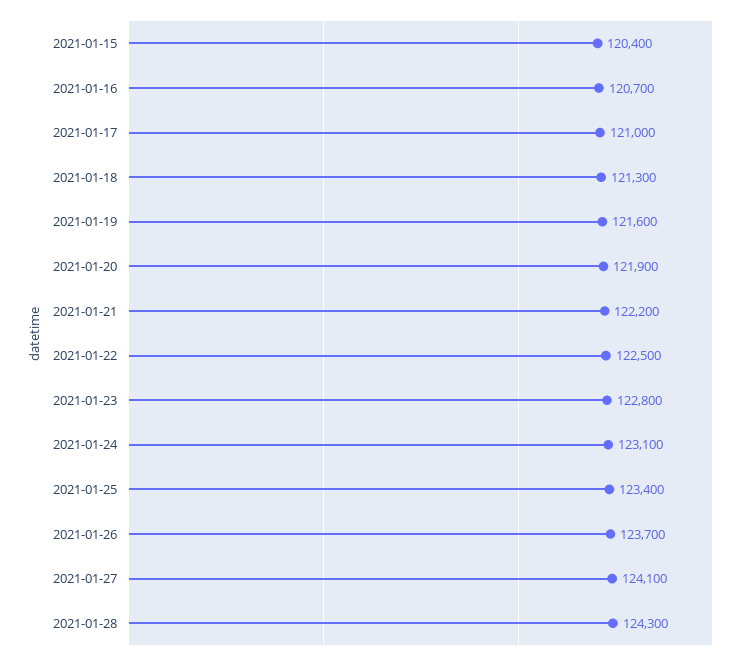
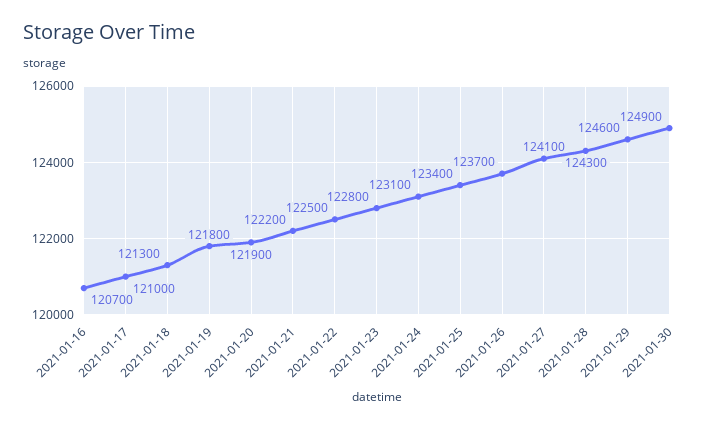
2021-01-15: 120400 -> none
2021-01-19: 121600 -> 121800
2021-01-29: none -> 124600
2021-01-30: none -> 124900

